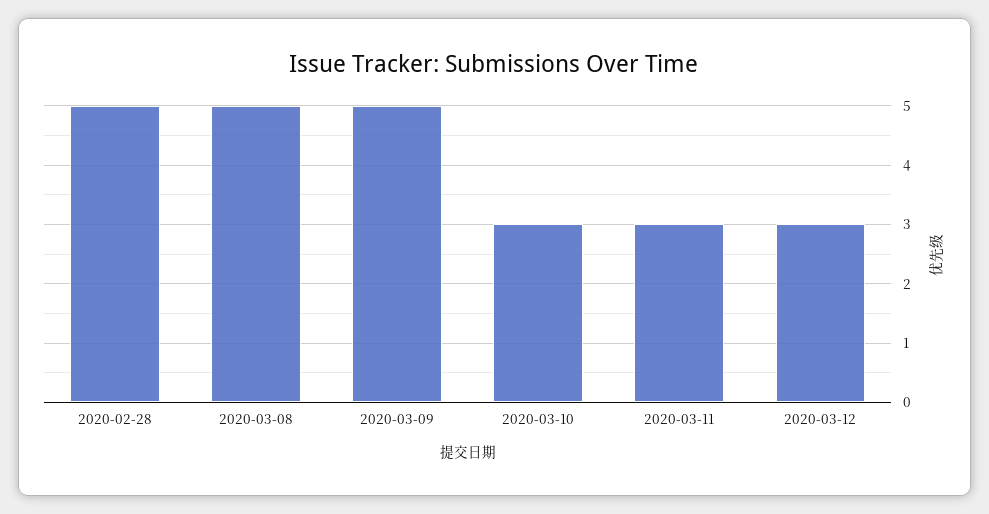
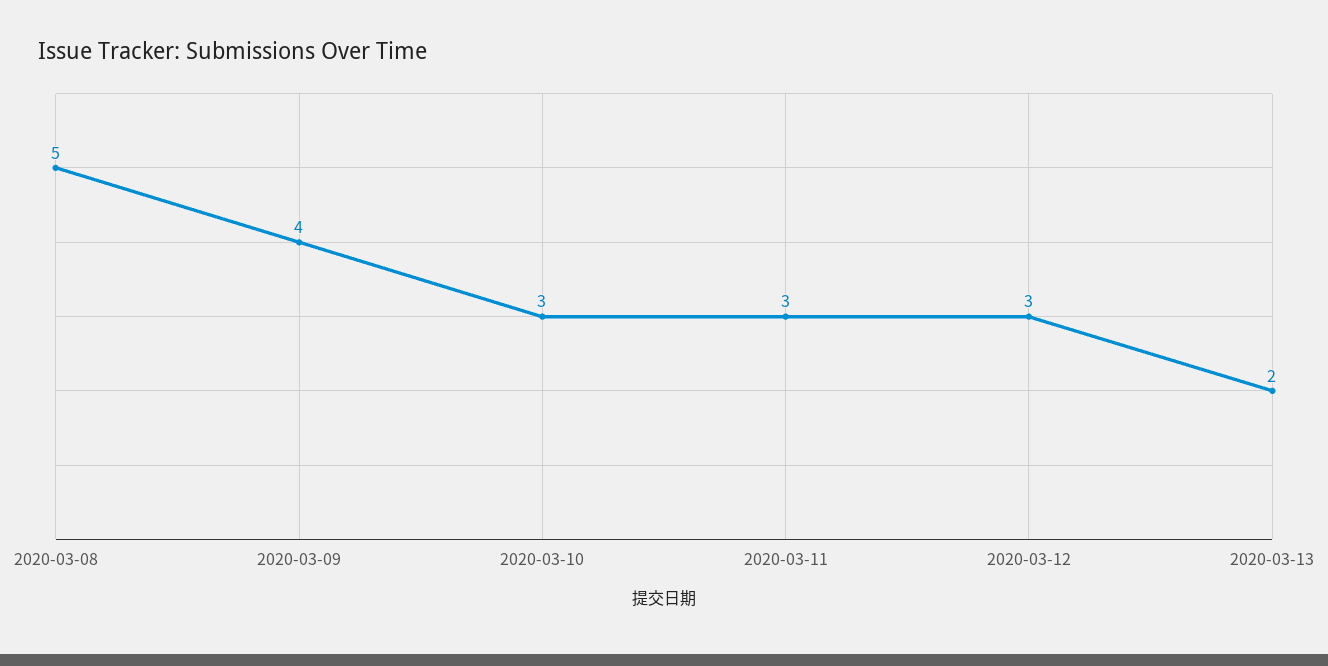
2020-02-28: 5 -> none
2020-03-09: 5 -> 4
2020-03-13: none -> 2

